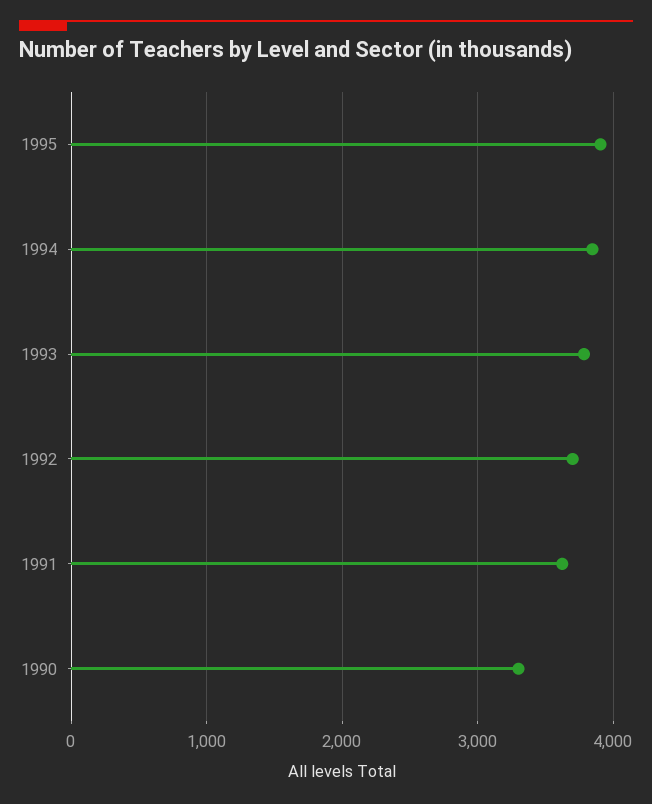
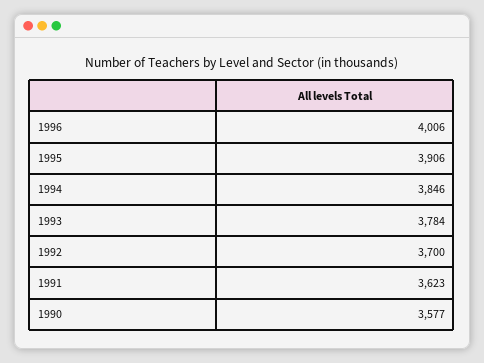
1990: 3300 -> 3577
1996: none -> 4006

